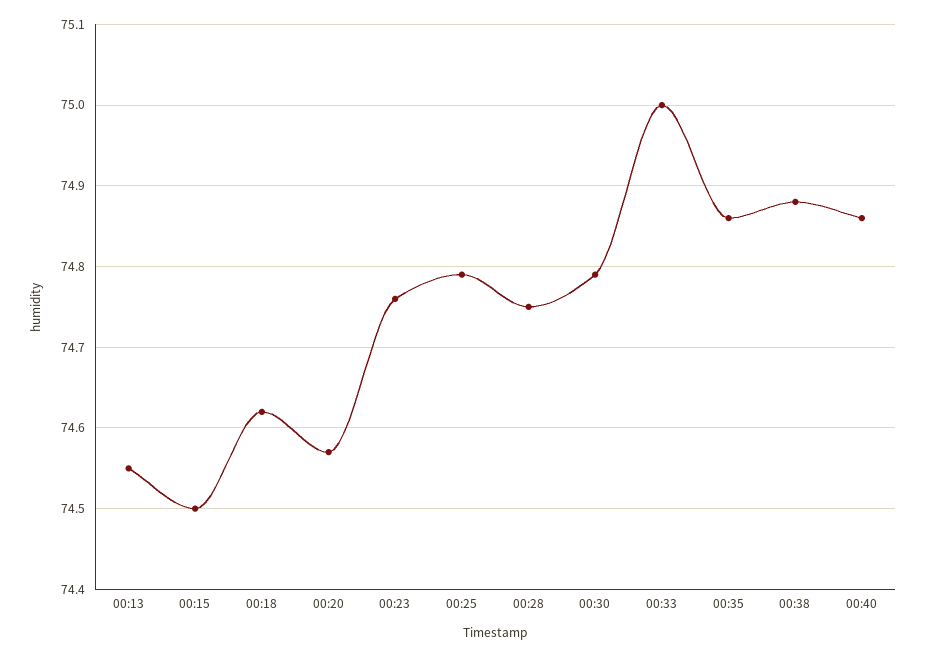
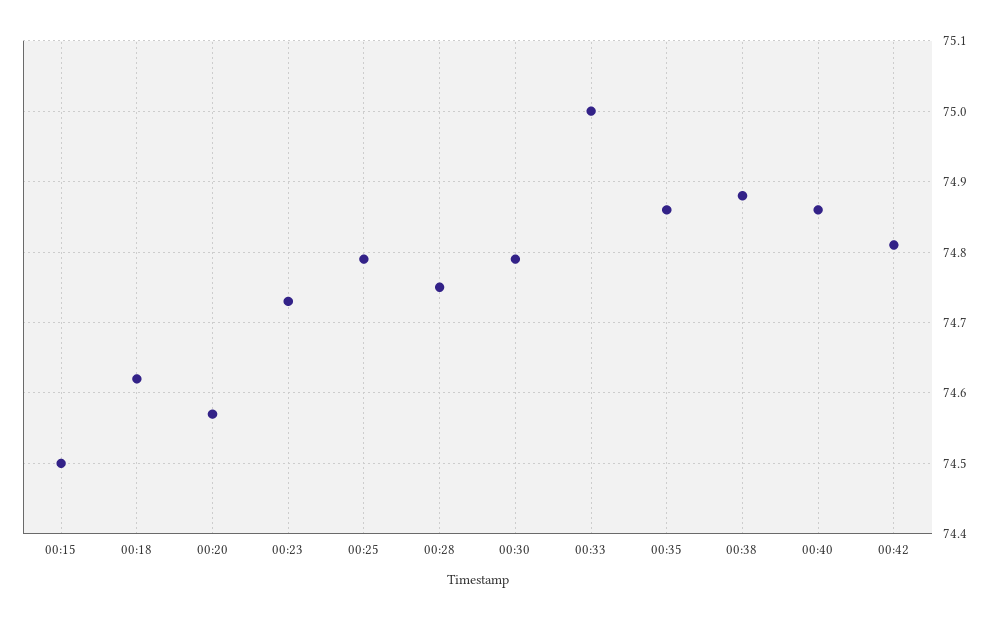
00:13: 74.55 -> none
00:23: 74.76 -> 74.73
00:42: none -> 74.81

